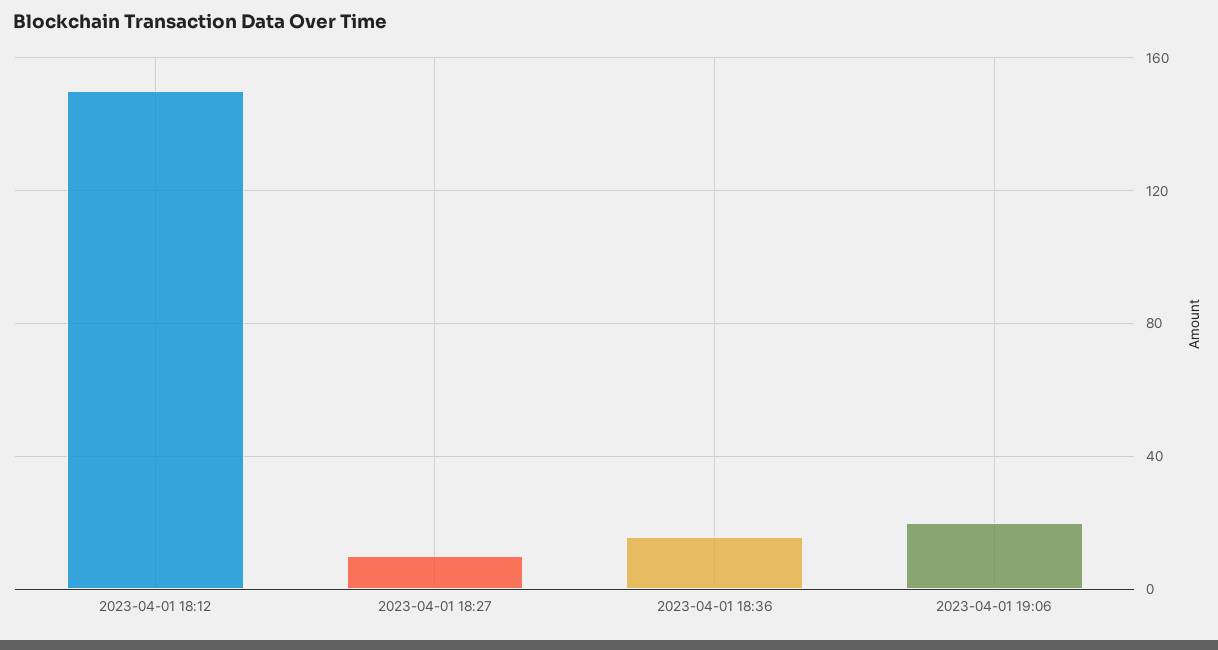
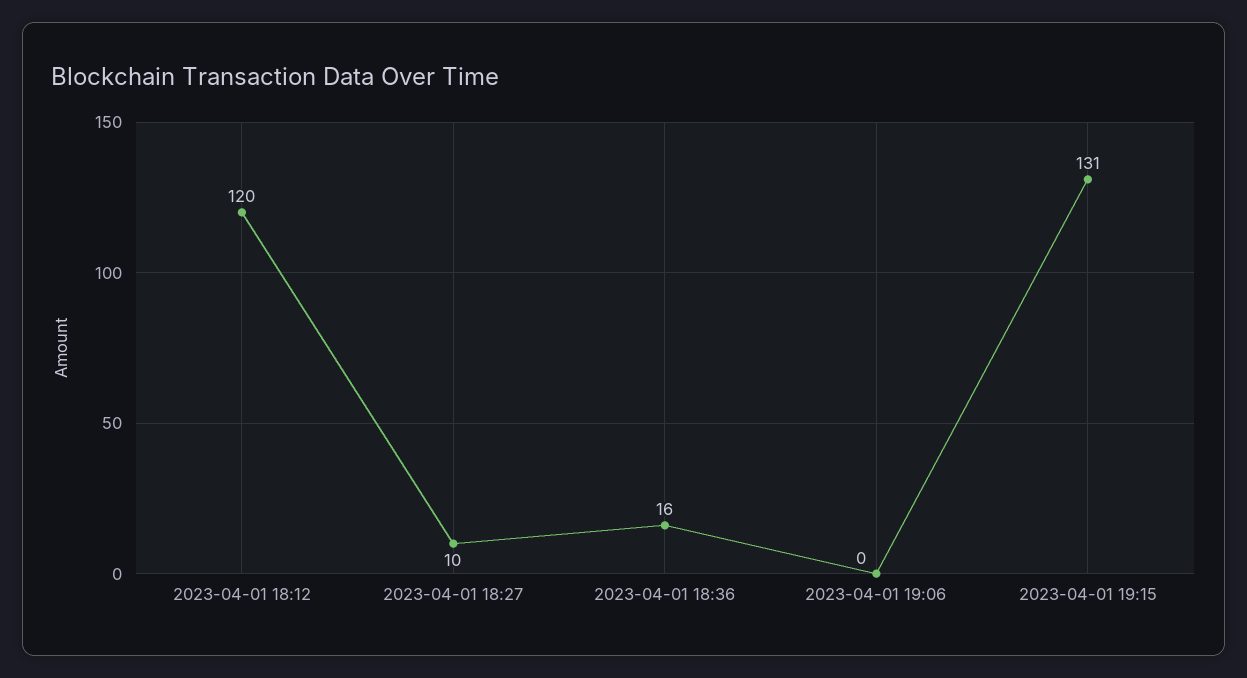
2023-04-01 18:12: 150 -> 120
2023-04-01 19:06: 20 -> 0
2023-04-01 19:15: none -> 131

